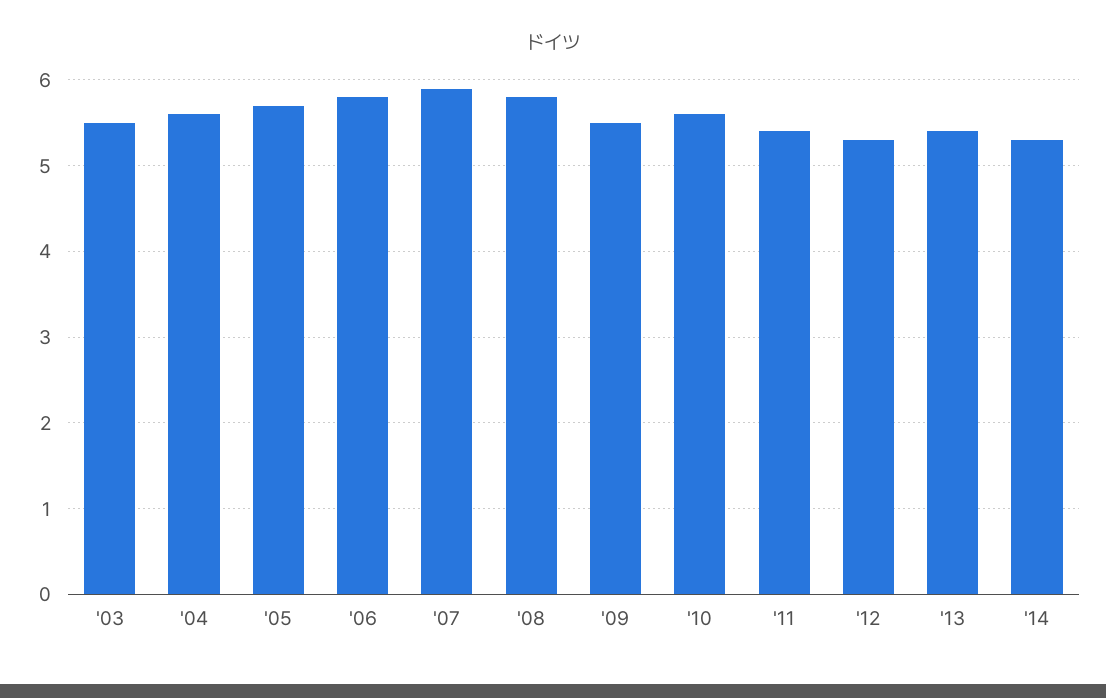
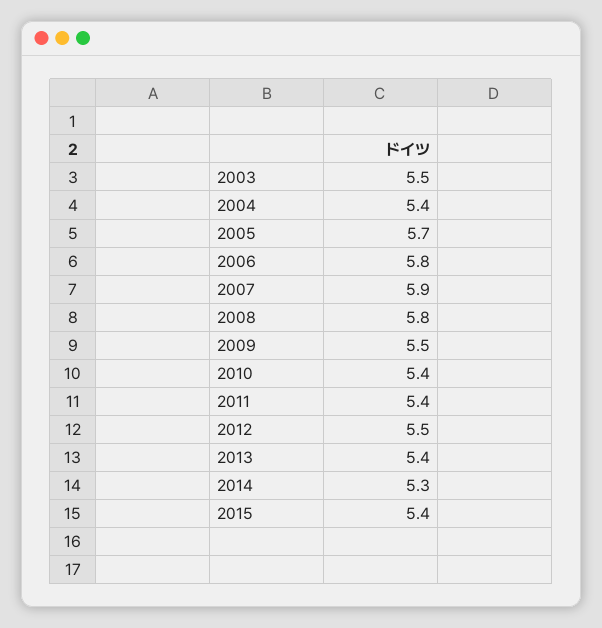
'04: 5.6 -> 5.4
'10: 5.6 -> 5.4
'12: 5.3 -> 5.5
2015: none -> 5.4

